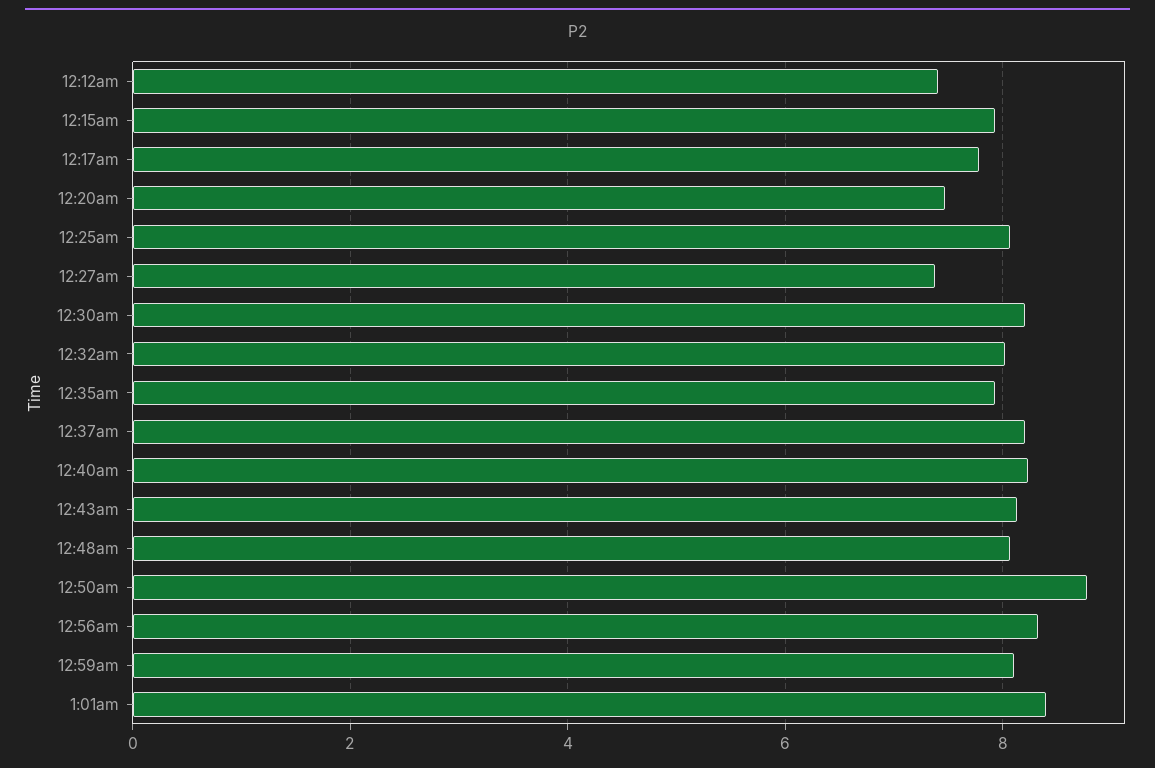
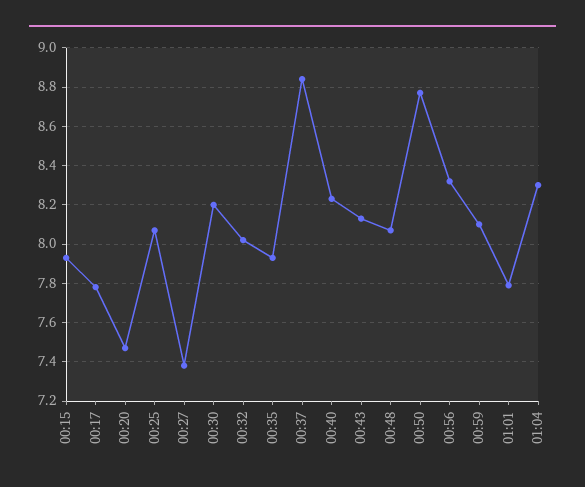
12:12am: 7.4 -> none
12:37am: 8.2 -> 8.85
1:01am: 8.4 -> 7.8
01:04: none -> 8.3

